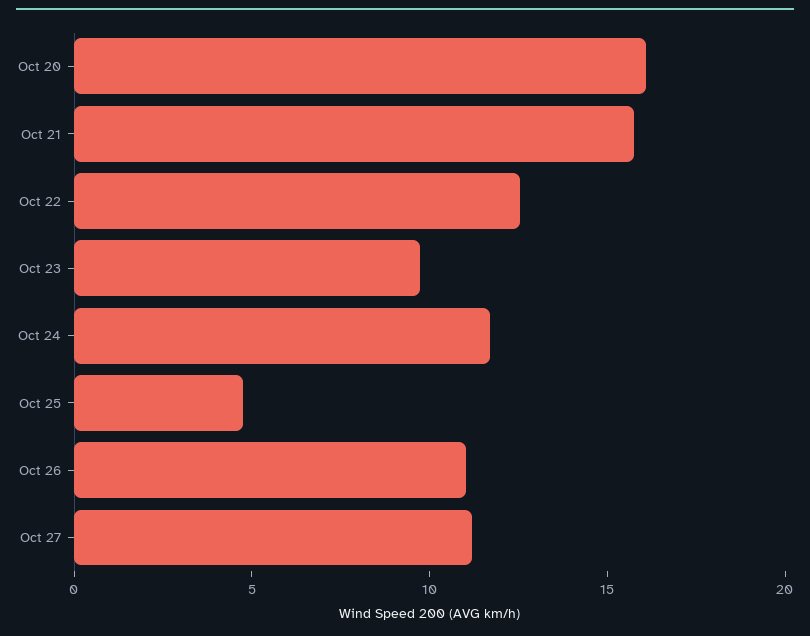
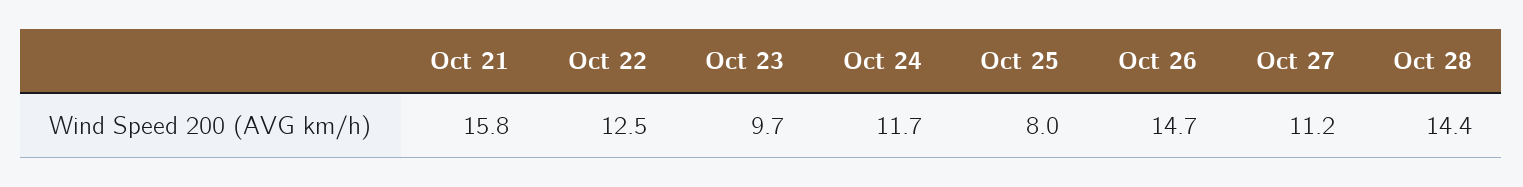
Oct 20: 16 -> none
Oct 25: 5 -> 8
Oct 26: 11 -> 14.7
Oct 28: none -> 14.4

